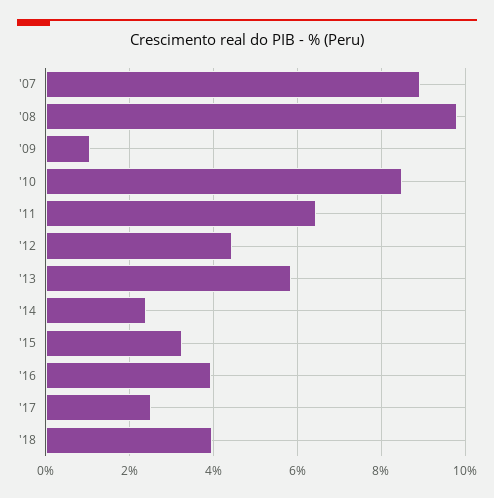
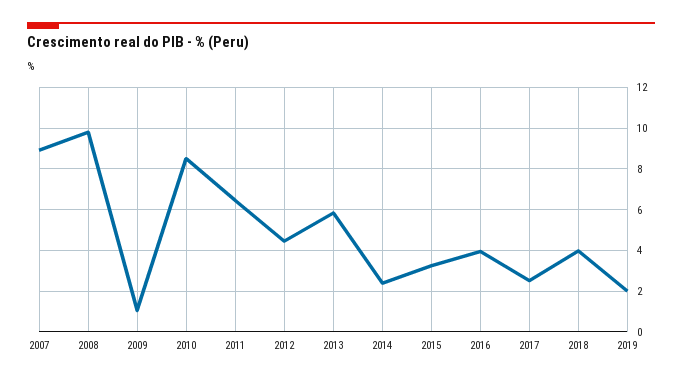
2019: none -> 2

